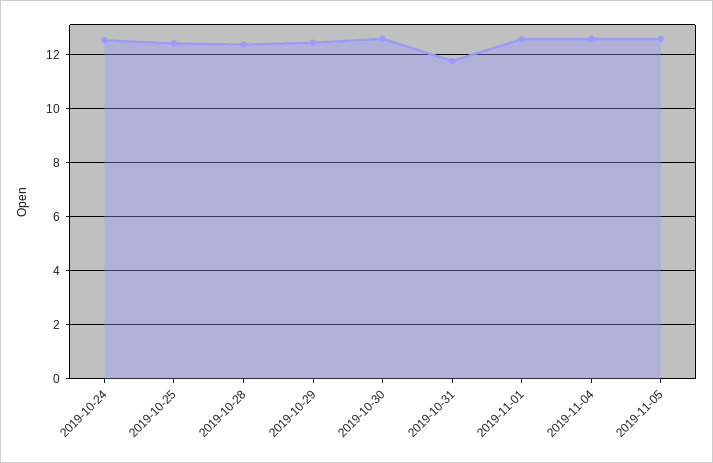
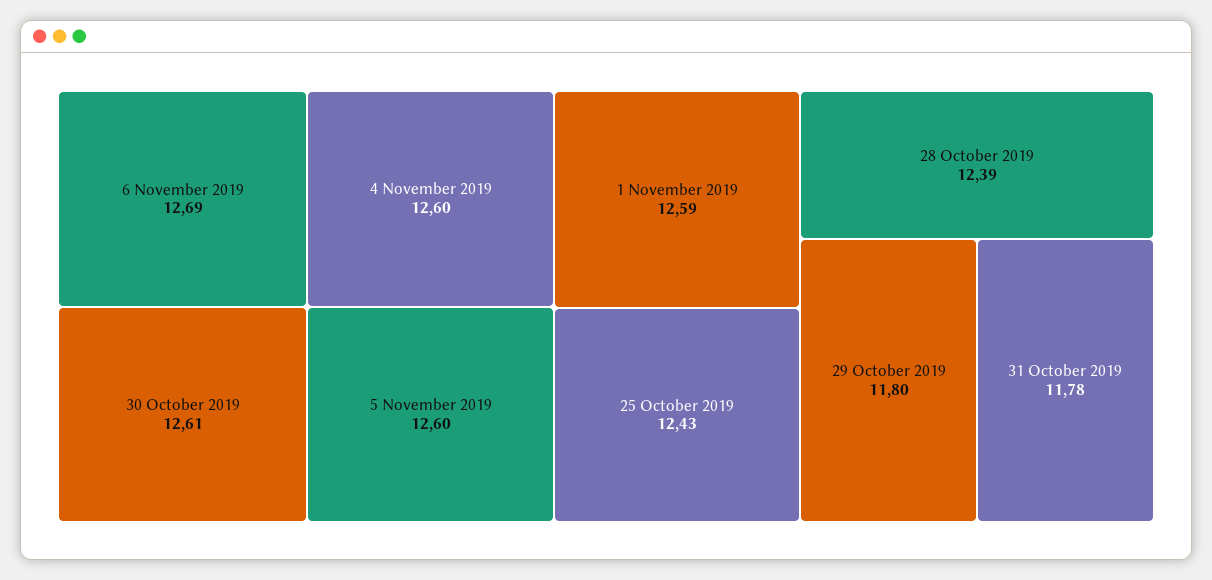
2019-10-24: 12.5 -> none
2019-10-29: 12.5 -> 11.8
6 November 2019: none -> 12.69

